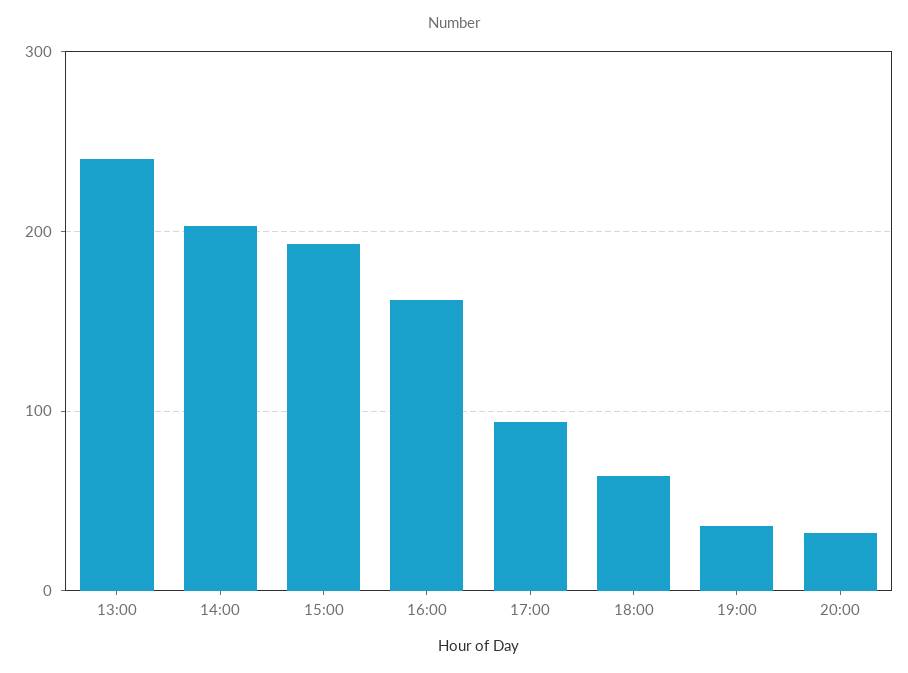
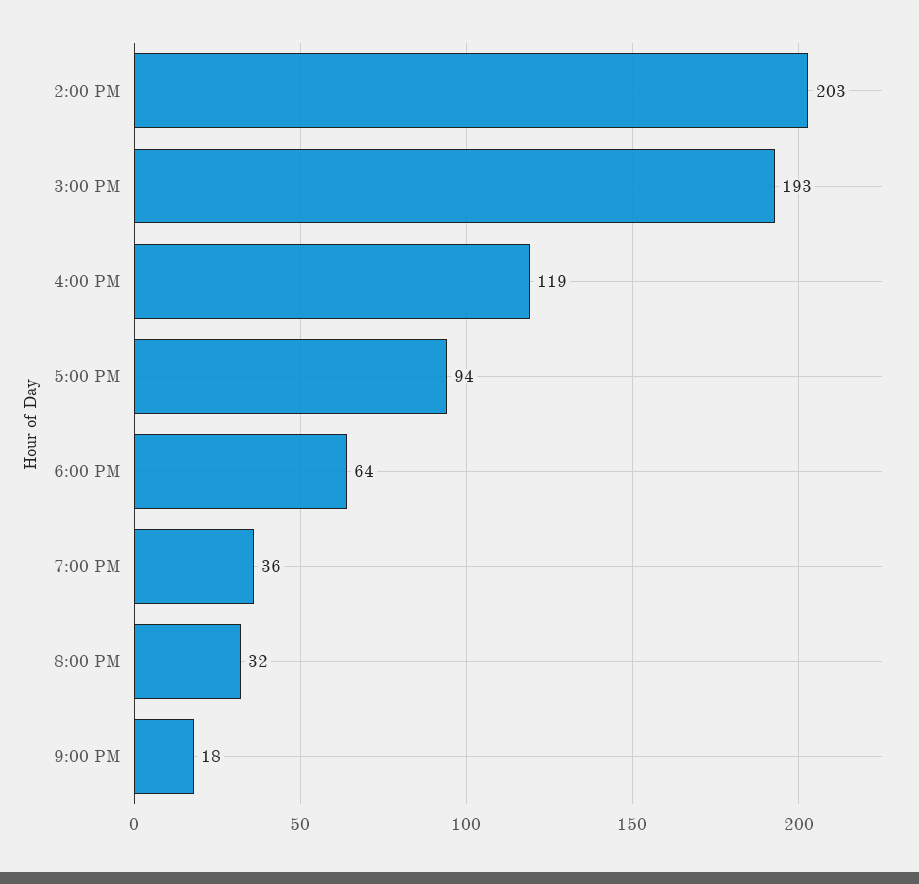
13:00: 240 -> none
16:00: 160 -> 119
9:00 PM: none -> 18

